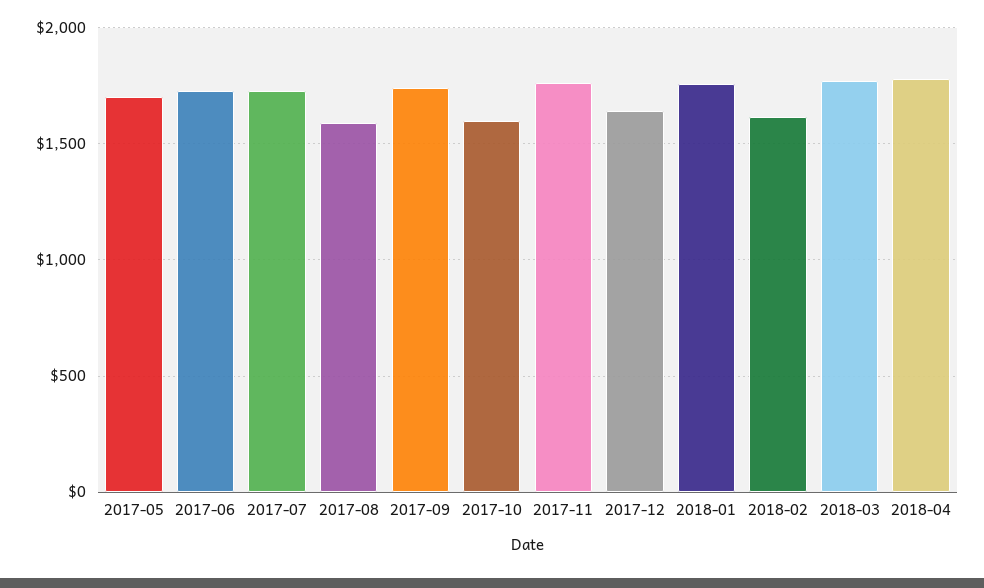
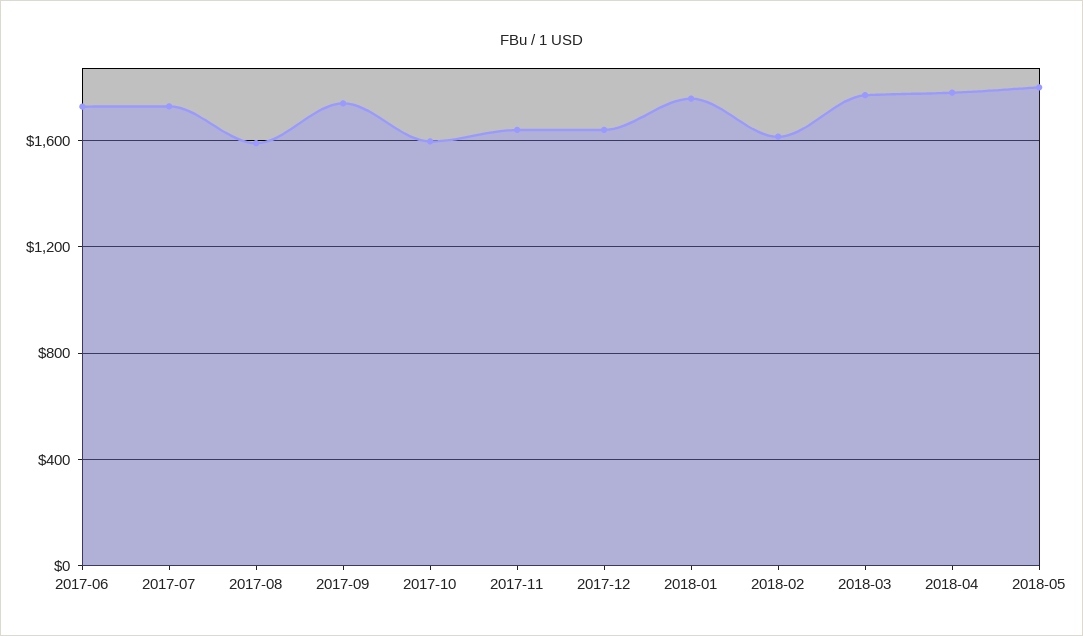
2017-05: 1700 -> none
2017-11: 1750 -> 1650
2018-05: none -> 1800

